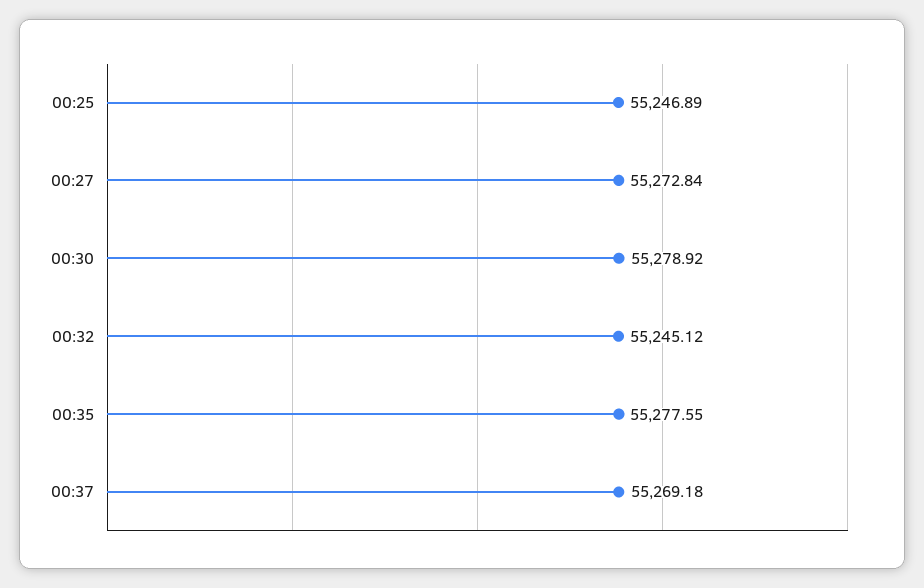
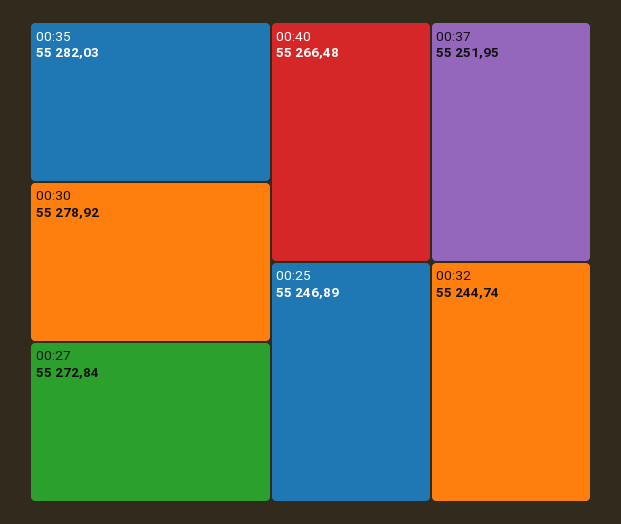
00:32: 55245.12 -> 55244.74
00:35: 55277.55 -> 55282.03
00:37: 55269.18 -> 55251.95
00:40: none -> 55266.48

